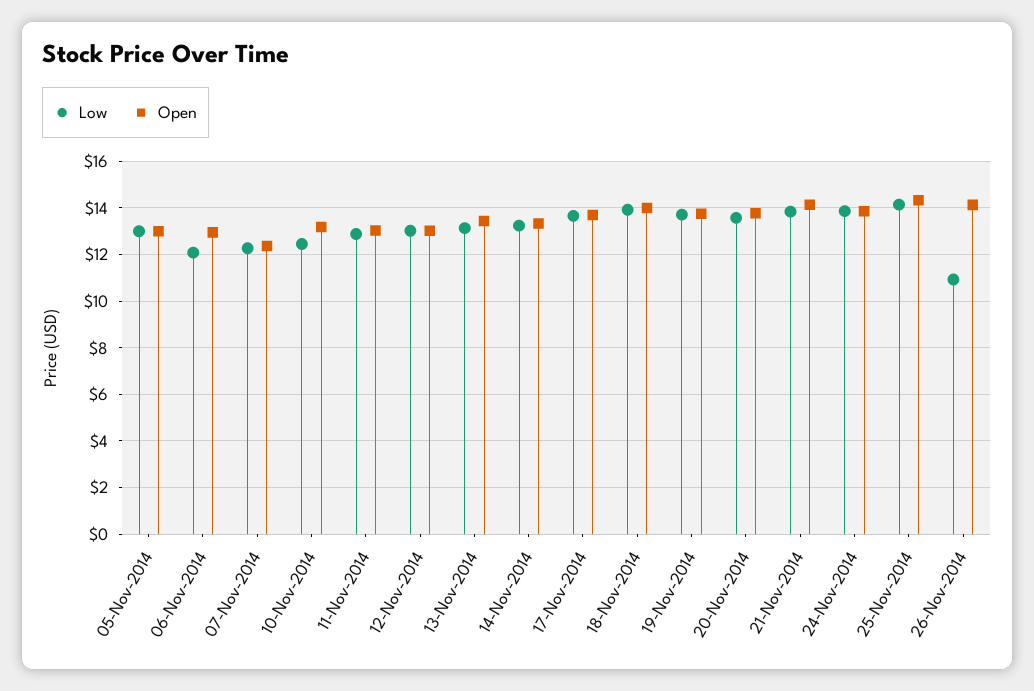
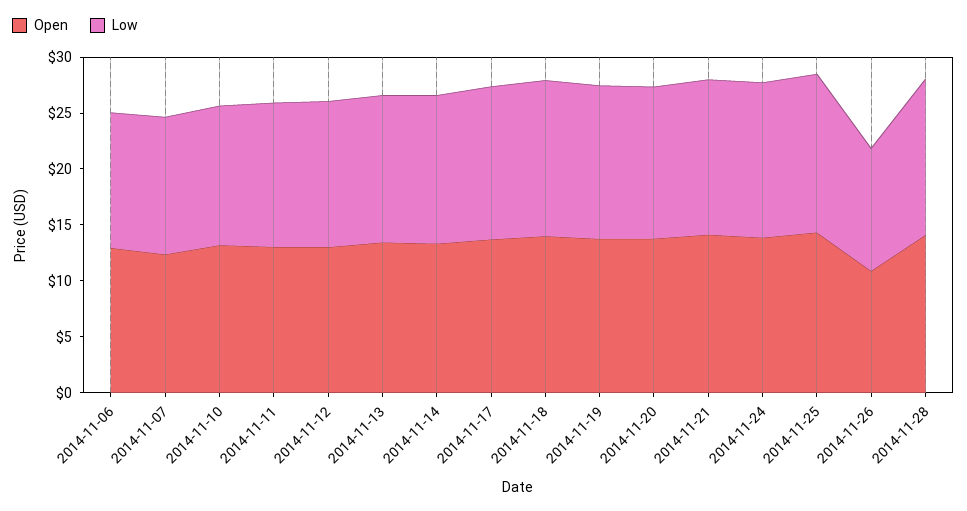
Low, 05-Nov-2014: 13 -> none
Open, 05-Nov-2014: 13 -> none
Open, 26-Nov-2014: 14 -> 11
Open, 2014-11-28: none -> 14
Low, 2014-11-28: none -> 14

